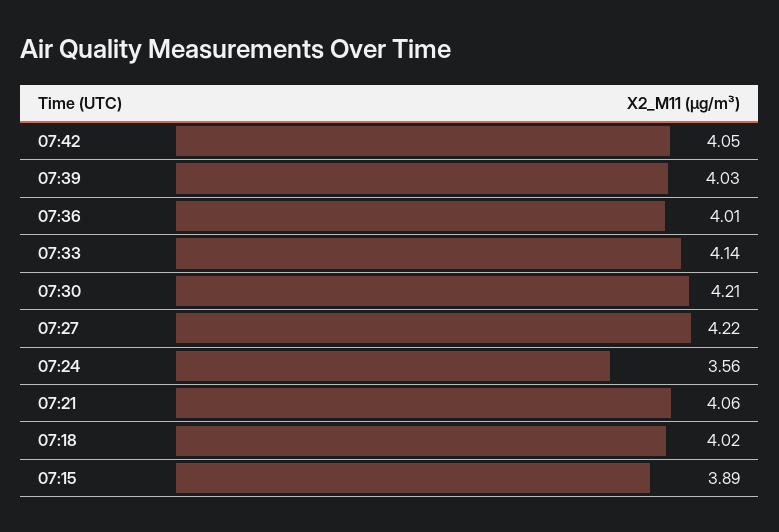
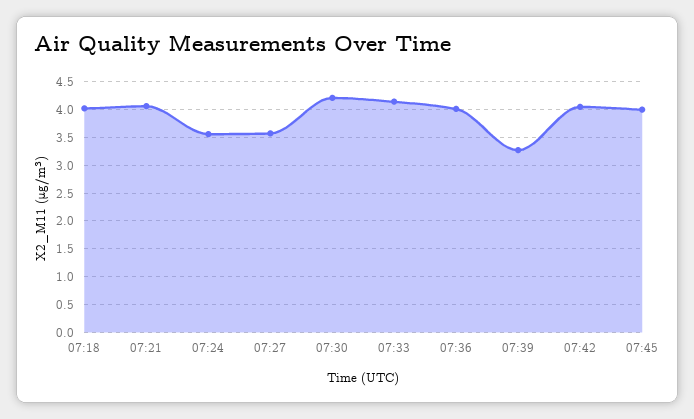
07:39: 4.03 -> 3.25
07:27: 4.22 -> 3.5
07:15: 3.89 -> none
07:45: none -> 4

